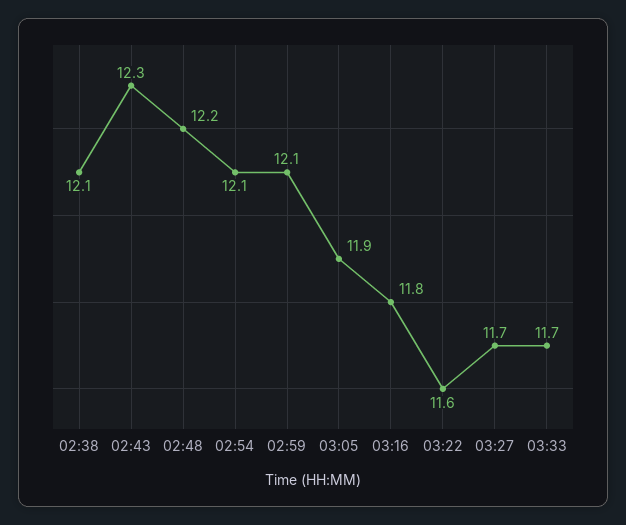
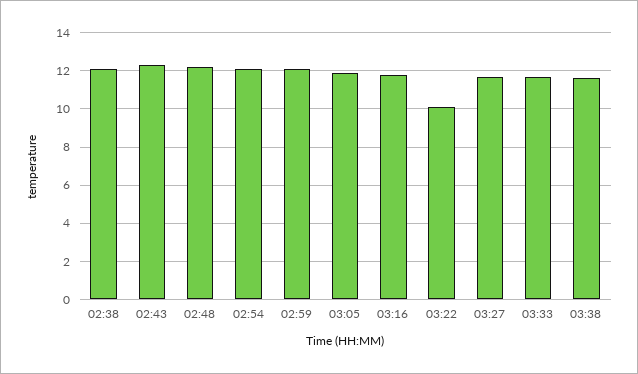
03:22: 11.6 -> 10
03:38: none -> 11.5

